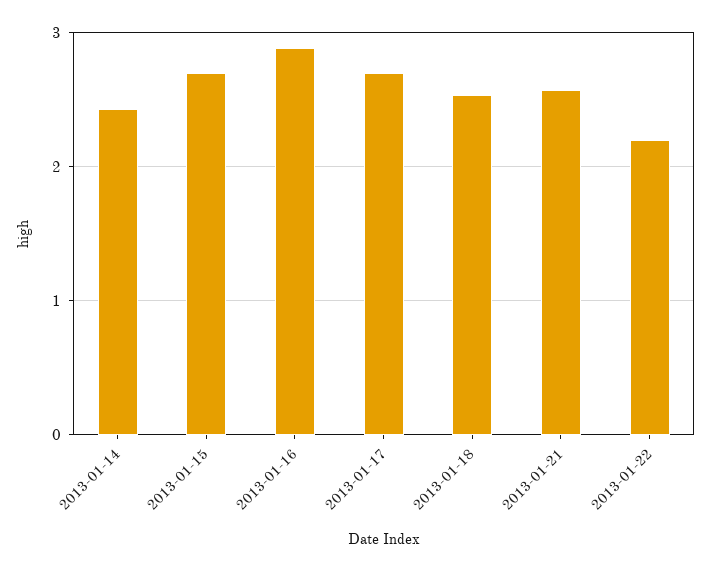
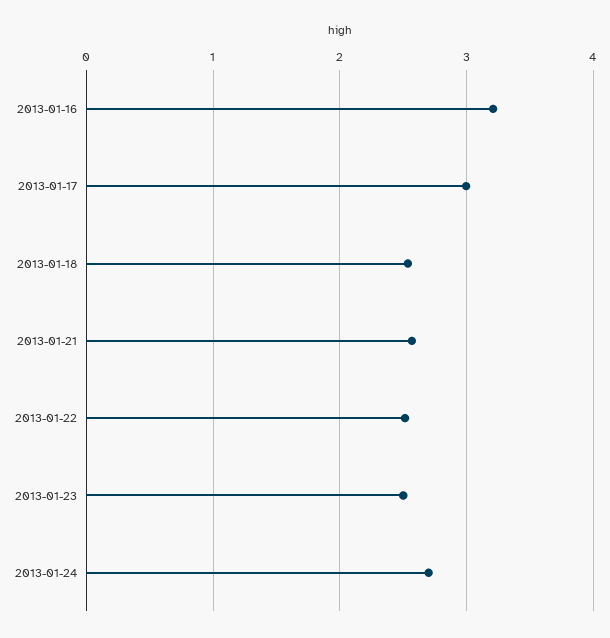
2013-01-14: 2.4 -> none
2013-01-15: 2.7 -> none
2013-01-16: 2.9 -> 3.2
2013-01-17: 2.7 -> 3
2013-01-22: 2.2 -> 2.5
2013-01-23: none -> 2.5
2013-01-24: none -> 2.7

